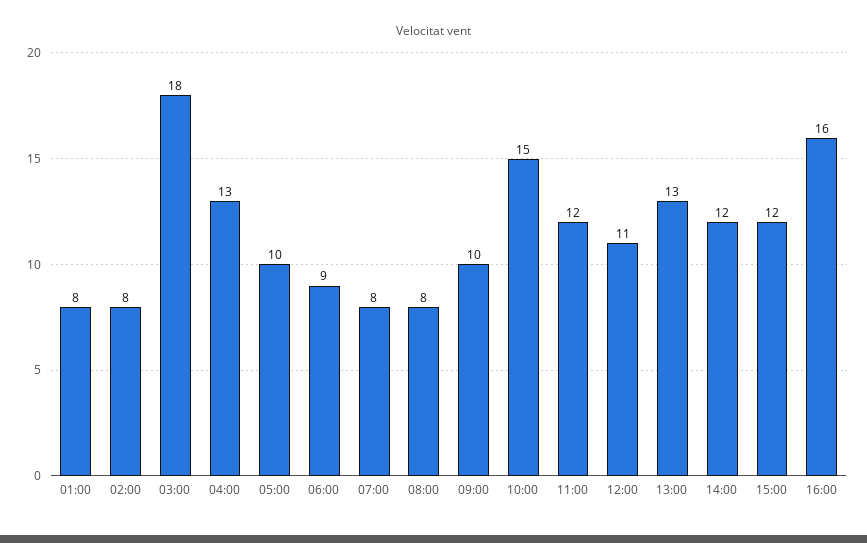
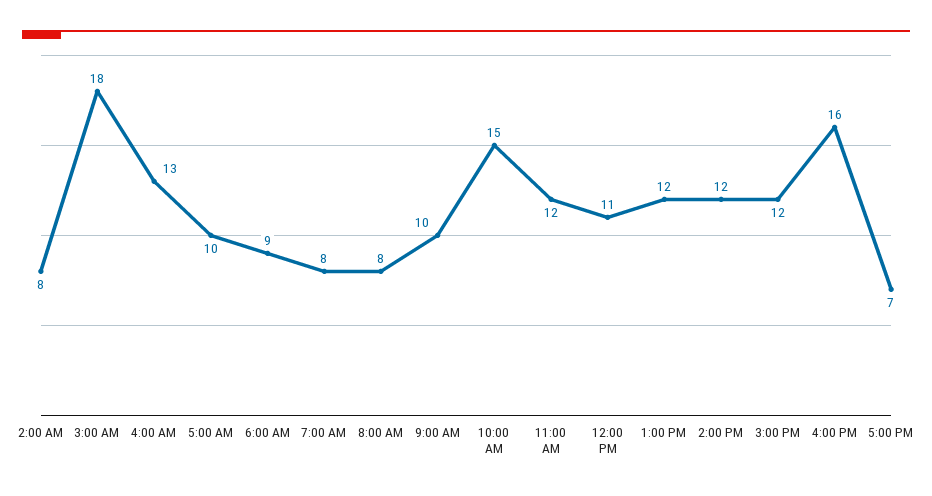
01:00: 8 -> none
13:00: 13 -> 12
5:00 PM: none -> 7

